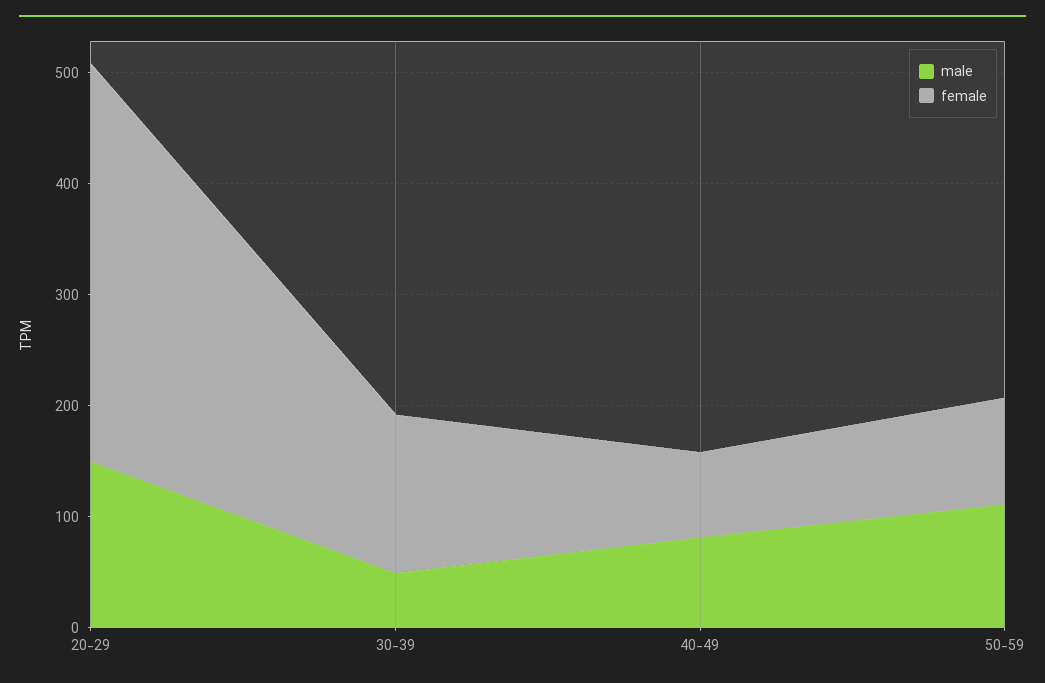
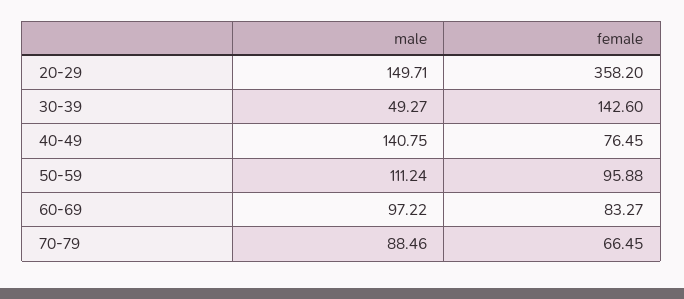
male, 40-49: 80 -> 140.75
male, 60-69: none -> 97.22
female, 60-69: none -> 83.27
male, 70-79: none -> 88.46
female, 70-79: none -> 66.45

